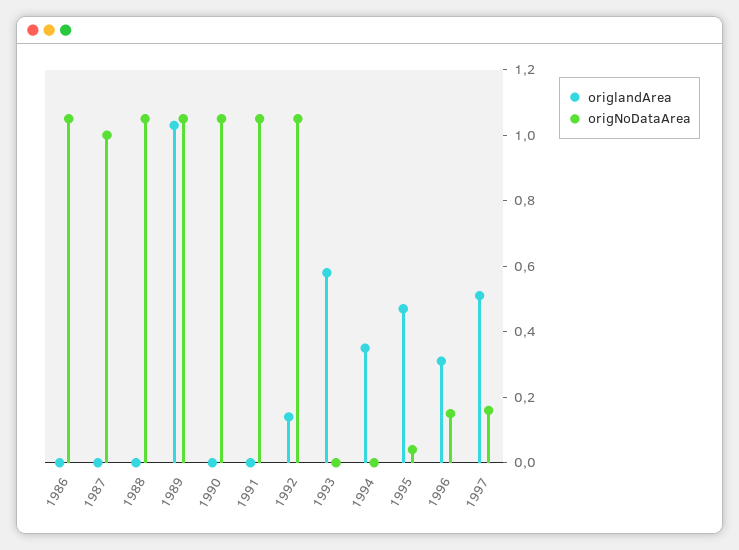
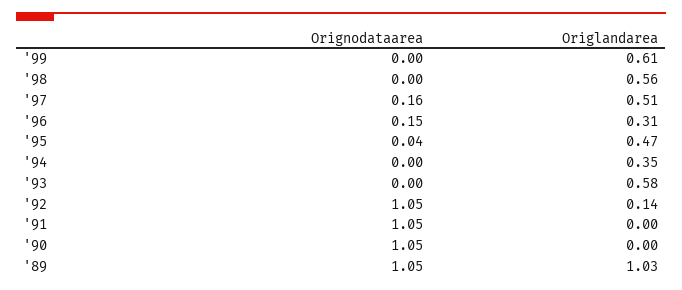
origlandArea, 1986: 0 -> none
origNoDataArea, 1986: 1.05 -> none
origlandArea, 1987: 0 -> none
origNoDataArea, 1987: 1 -> none
origlandArea, 1988: 0 -> none
origNoDataArea, 1988: 1.05 -> none
origNoDataArea, '99: none -> 0
origlandArea, '99: none -> 0.61
origNoDataArea, '98: none -> 0
origlandArea, '98: none -> 0.56

